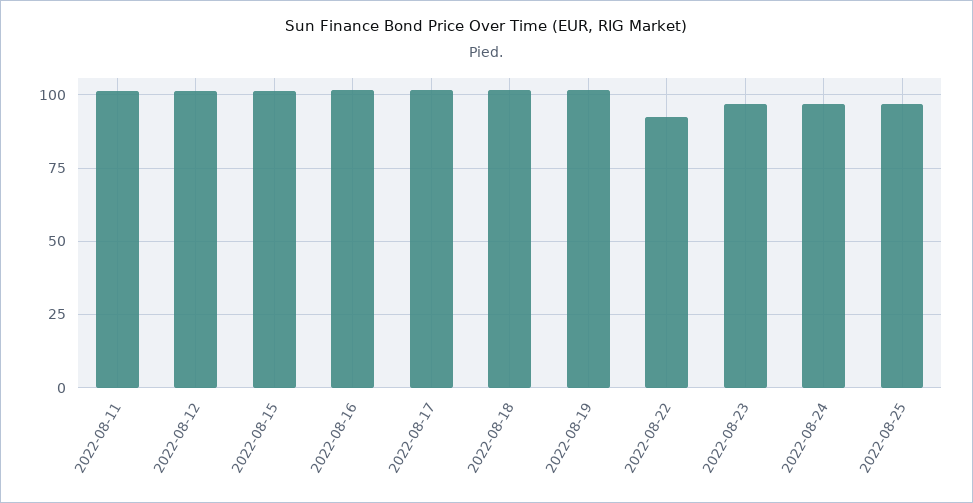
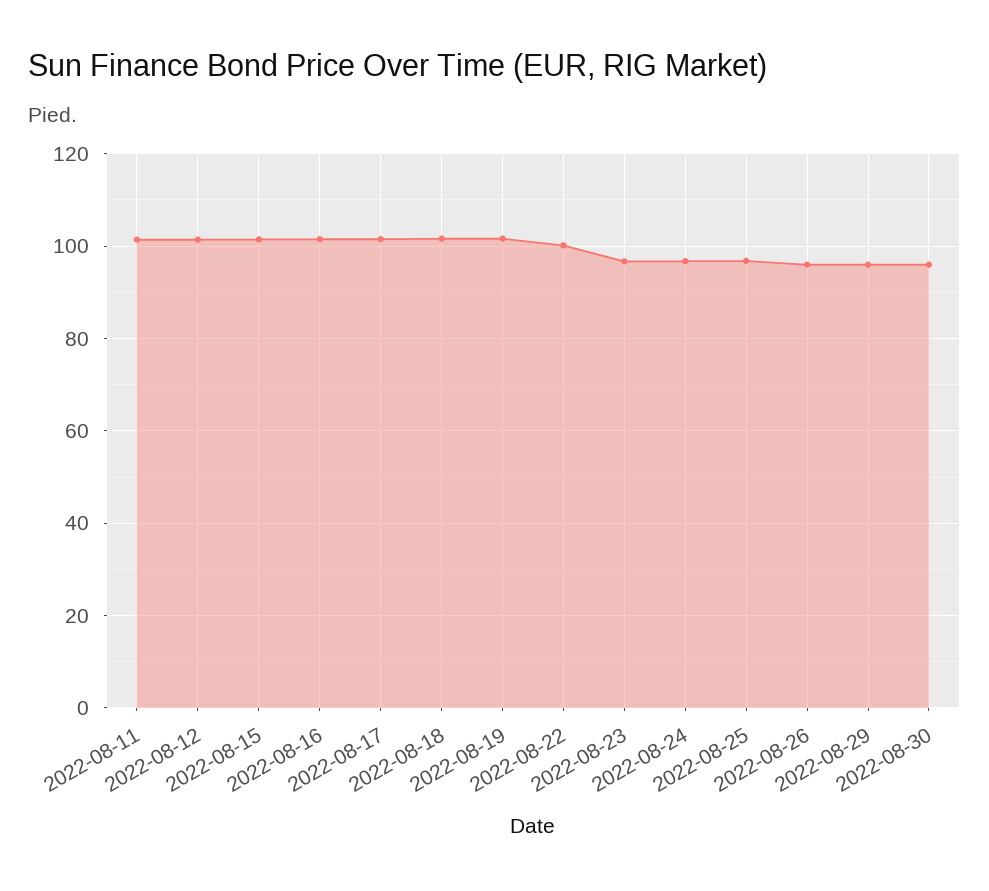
2022-08-22: 92.5 -> 100
2022-08-26: none -> 96
2022-08-29: none -> 96
2022-08-30: none -> 96

